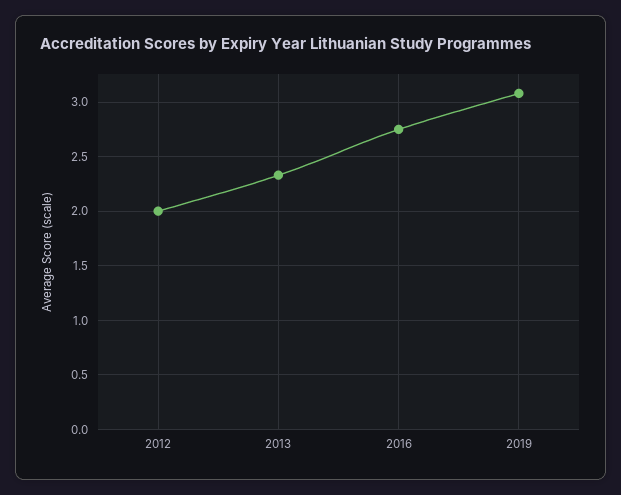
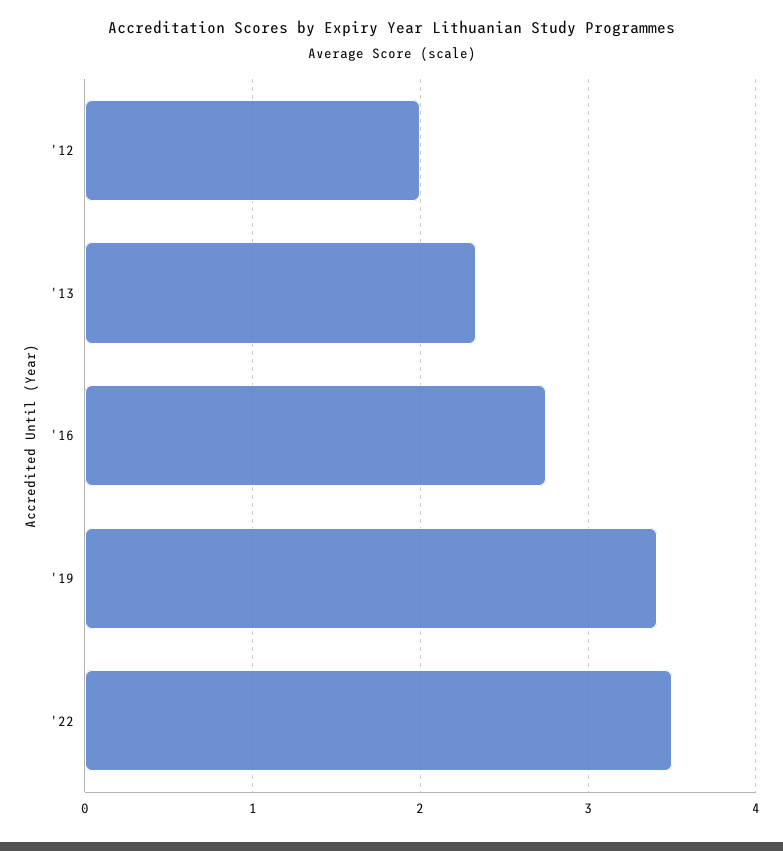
2019: 3.1 -> 3.4
'22: none -> 3.5

